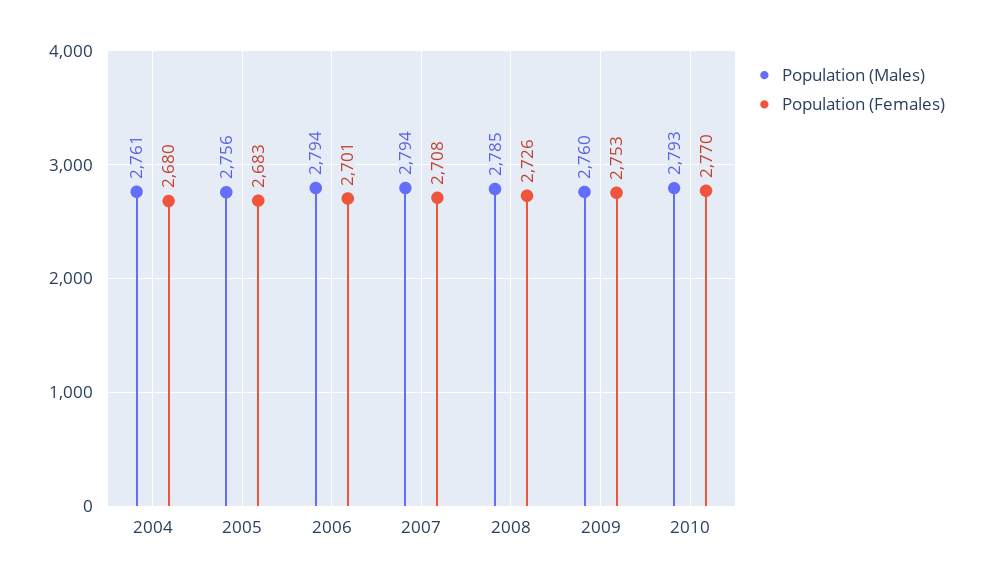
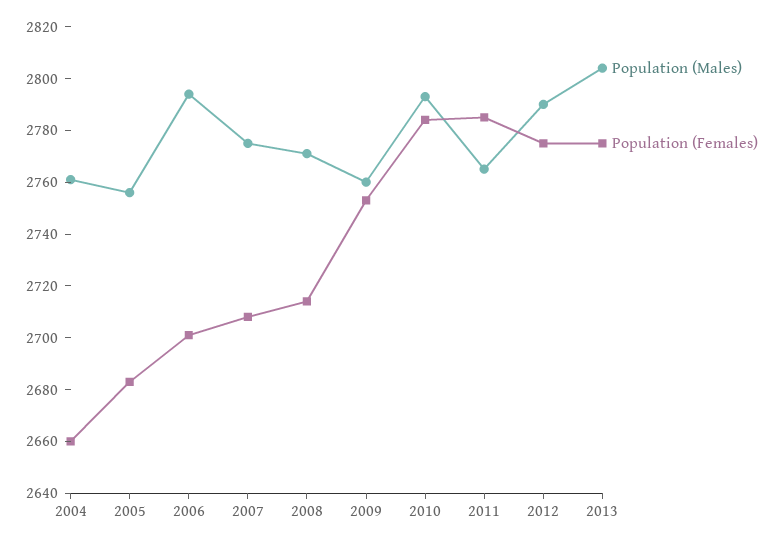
Population (Females), 2004: 2680 -> 2660
Population (Males), 2007: 2794 -> 2775
Population (Males), 2008: 2785 -> 2770
Population (Females), 2008: 2726 -> 2715
Population (Females), 2010: 2770 -> 2785
Population (Males), 2011: none -> 2765
Population (Females), 2011: none -> 2785
Population (Males), 2012: none -> 2790
Population (Females), 2012: none -> 2775
Population (Males), 2013: none -> 2805
Population (Females), 2013: none -> 2775

